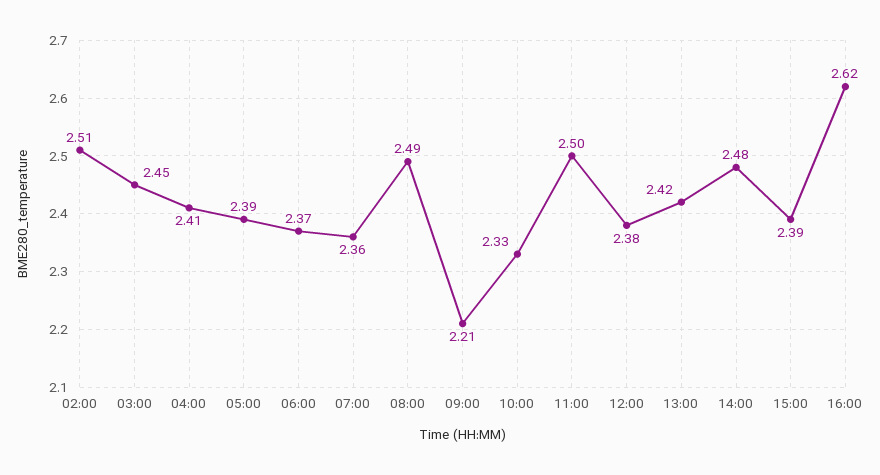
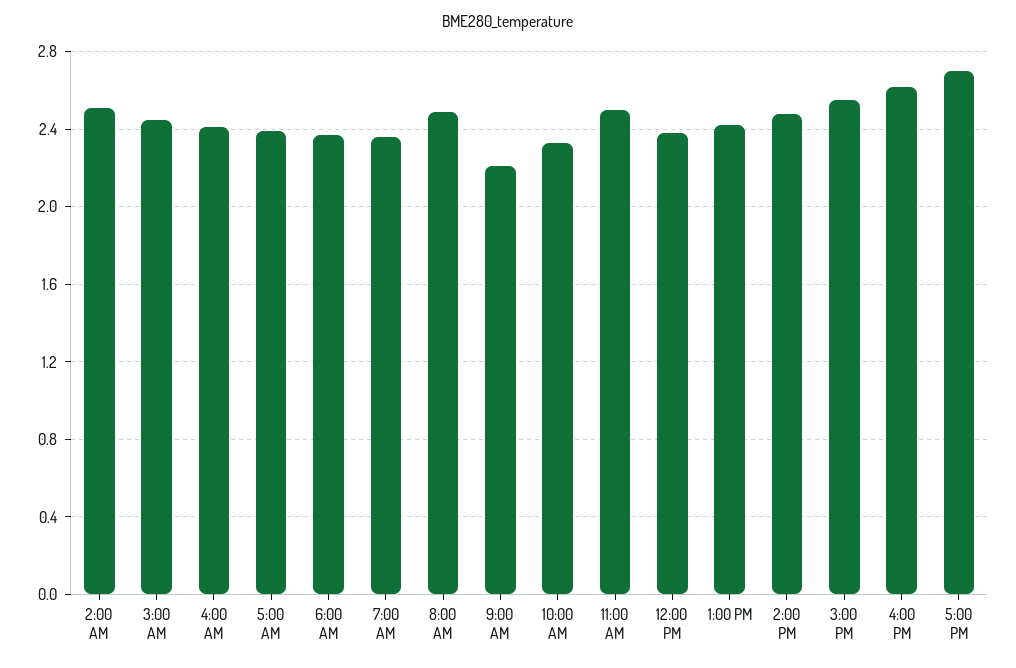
15:00: 2.39 -> 2.55
5:00 PM: none -> 2.7

